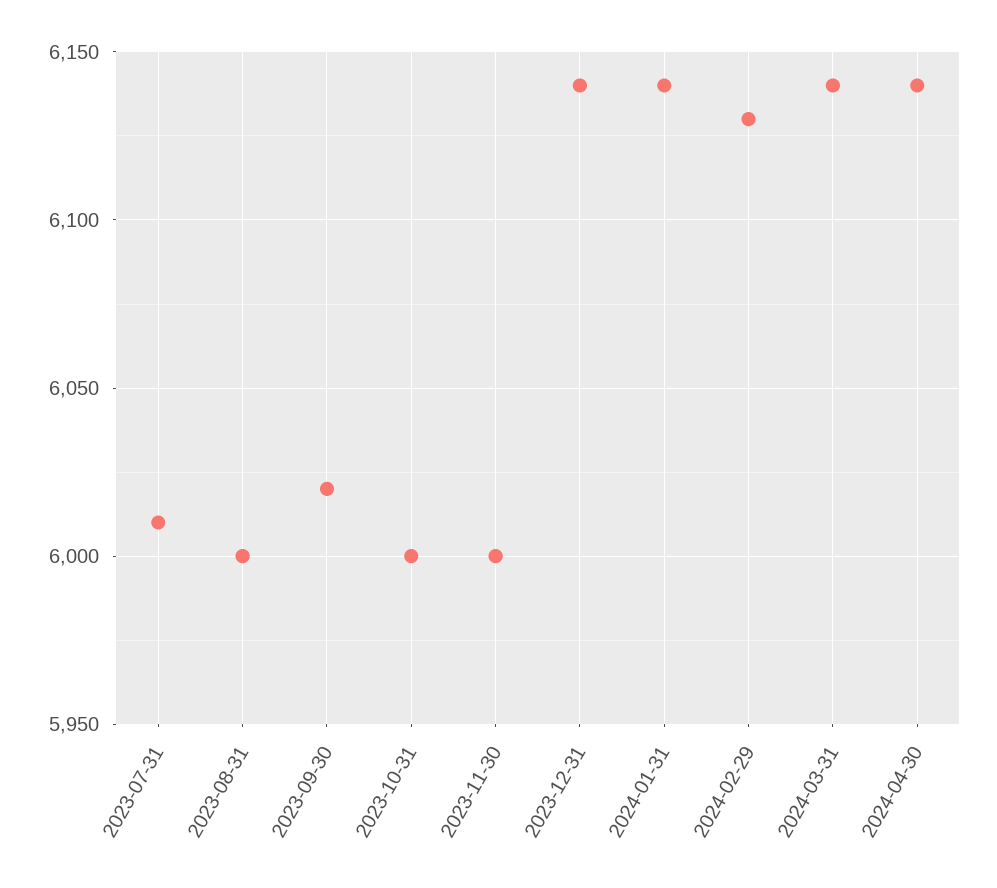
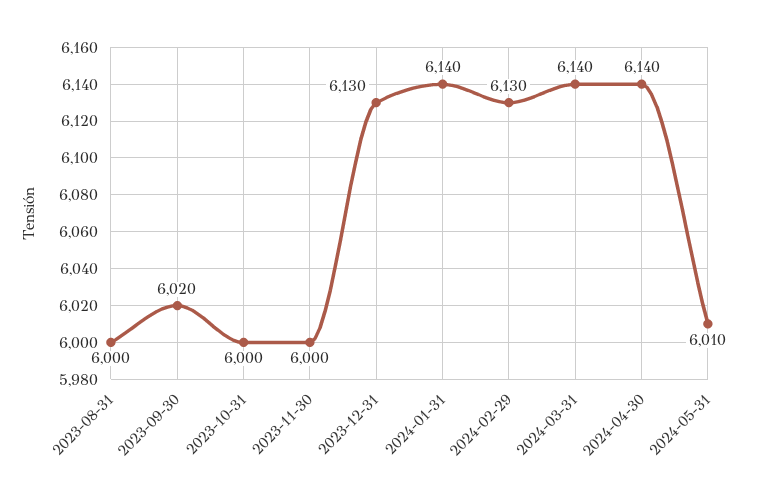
2023-07-31: 6010 -> none
2023-12-31: 6140 -> 6130
2024-05-31: none -> 6010

